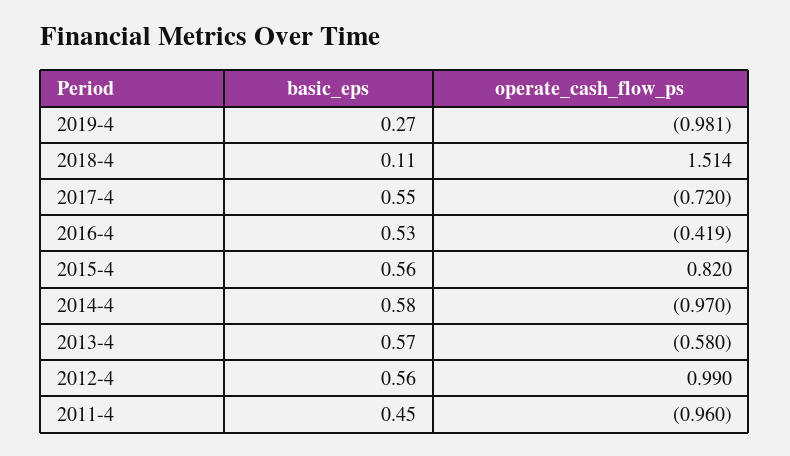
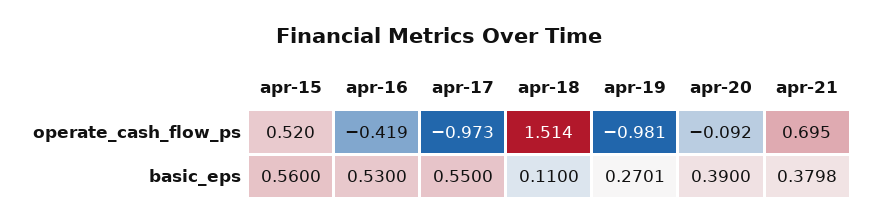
basic_eps, 2019-4: 0.27 -> 0.2701
operate_cash_flow_ps, 2017-4: -0.72 -> -0.973
operate_cash_flow_ps, 2015-4: 0.82 -> 0.52
basic_eps, 2014-4: 0.58 -> none
operate_cash_flow_ps, 2014-4: -0.97 -> none
basic_eps, 2013-4: 0.57 -> none
operate_cash_flow_ps, 2013-4: -0.58 -> none
basic_eps, 2012-4: 0.56 -> none
operate_cash_flow_ps, 2012-4: 0.99 -> none
basic_eps, 2011-4: 0.45 -> none
operate_cash_flow_ps, 2011-4: -0.96 -> none
operate_cash_flow_ps, apr-20: none -> -0.092
operate_cash_flow_ps, apr-21: none -> 0.695
basic_eps, apr-20: none -> 0.39
basic_eps, apr-21: none -> 0.3798

